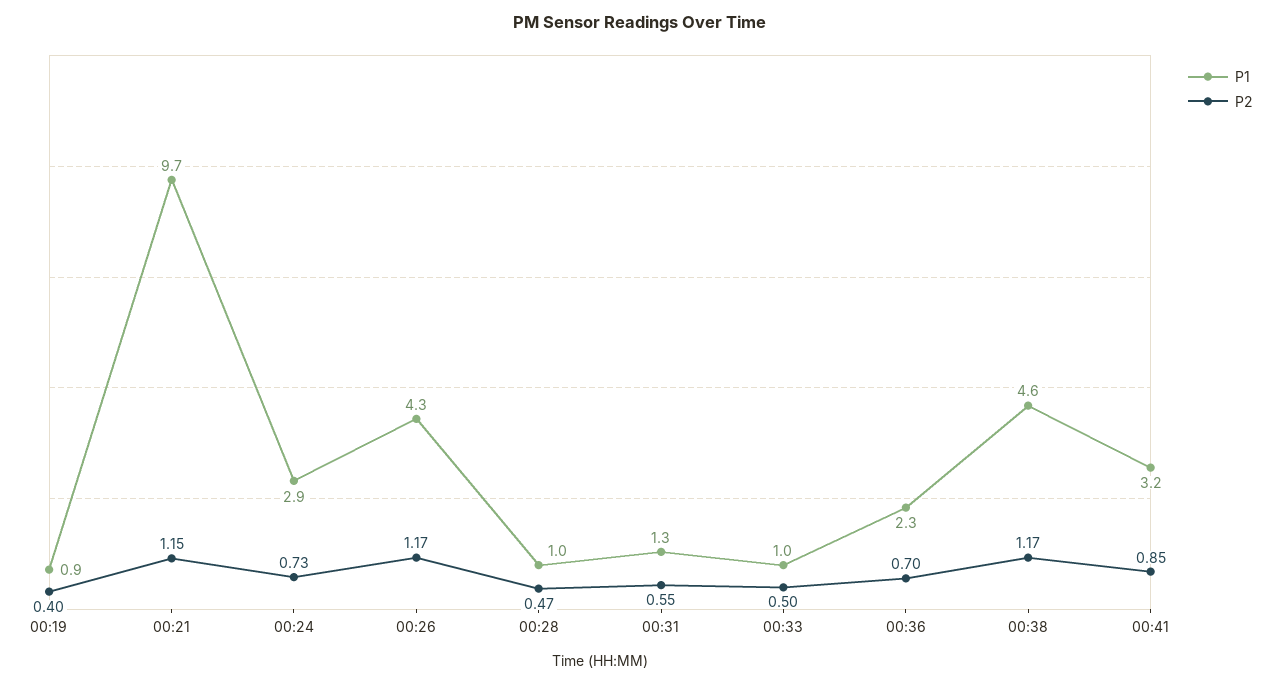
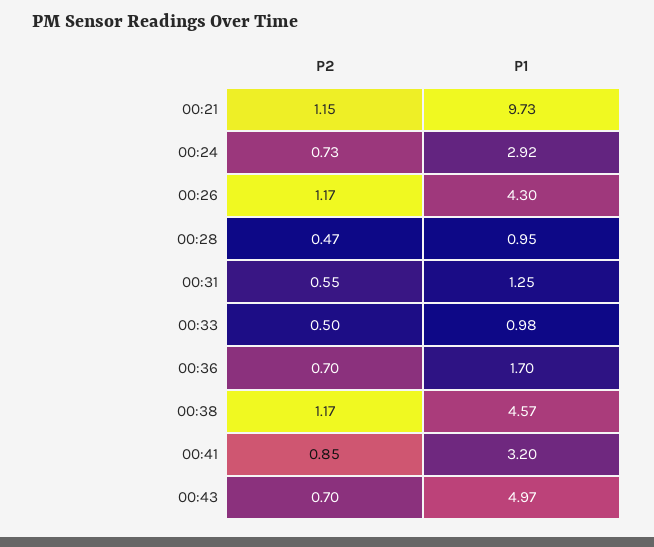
P1, 00:19: 0.9 -> none
P2, 00:19: 0.4 -> none
P1, 00:36: 2.3 -> 1.7
P2, 00:43: none -> 0.7
P1, 00:43: none -> 4.97

